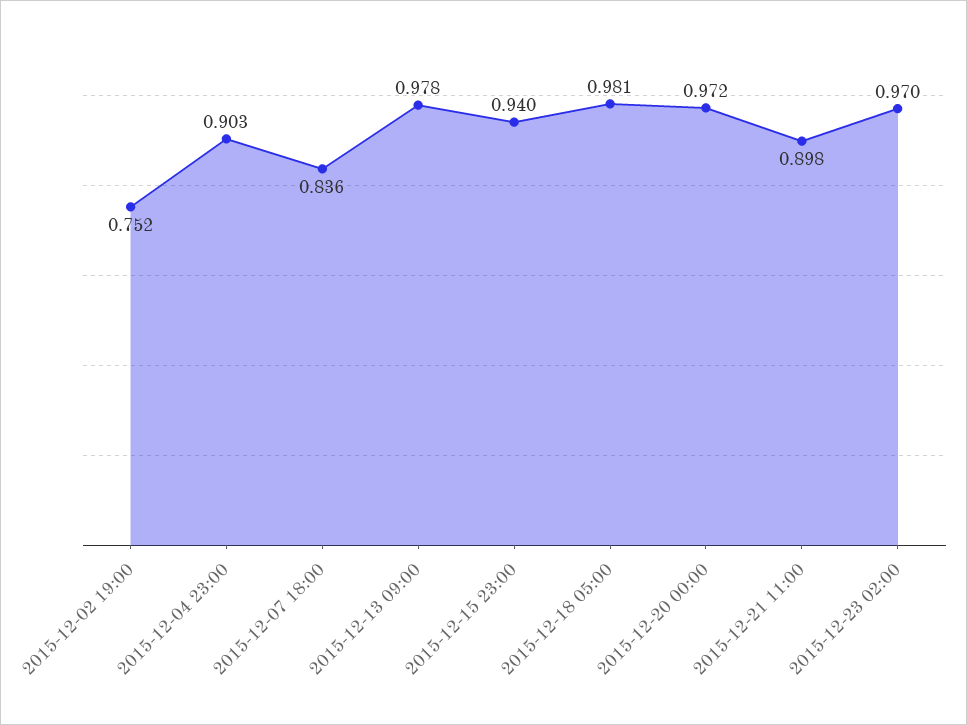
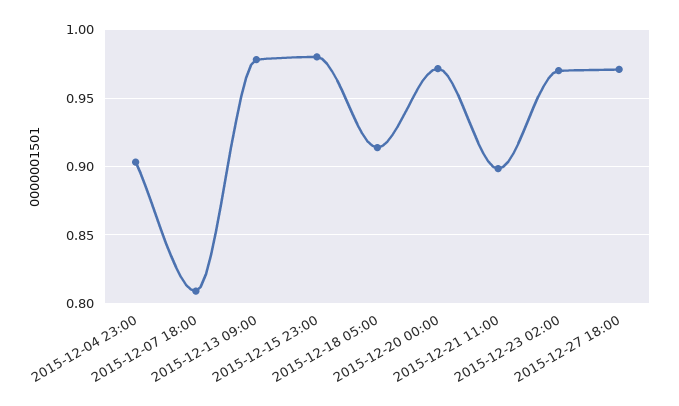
2015-12-02 19:00: 0.752 -> none
2015-12-07 18:00: 0.836 -> 0.81
2015-12-15 23:00: 0.94 -> 0.98
2015-12-18 05:00: 0.981 -> 0.915
2015-12-27 18:00: none -> 0.97

